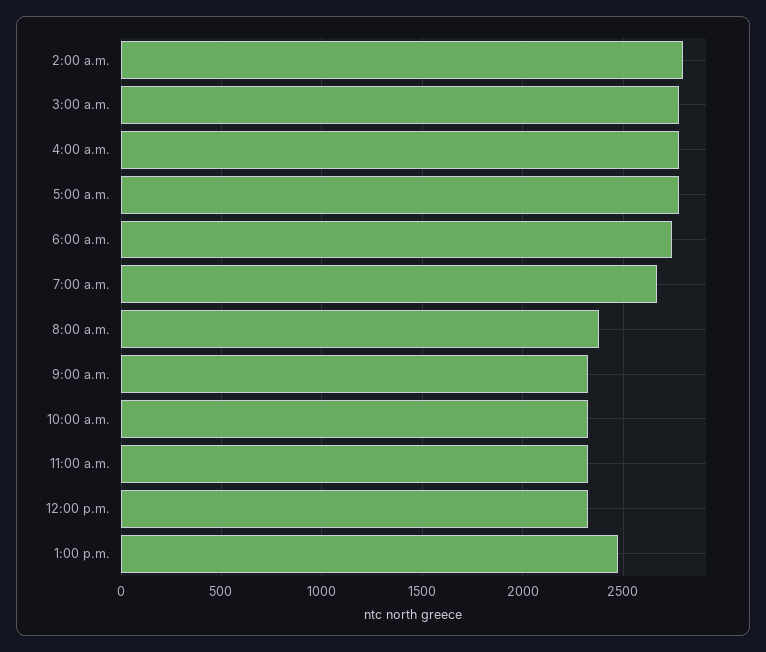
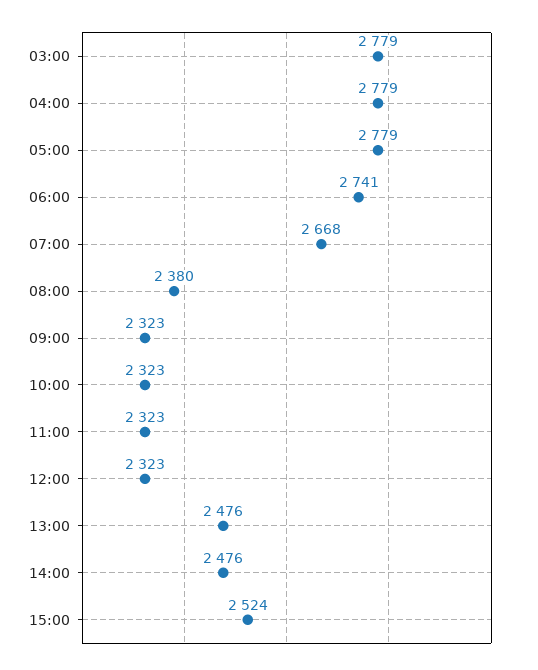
2:00 a.m.: 2800 -> none
14:00: none -> 2476
15:00: none -> 2524

